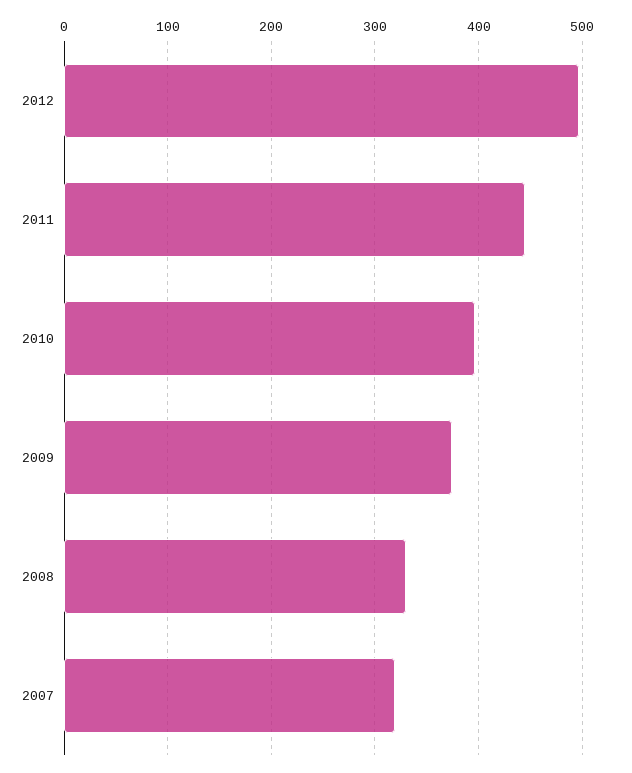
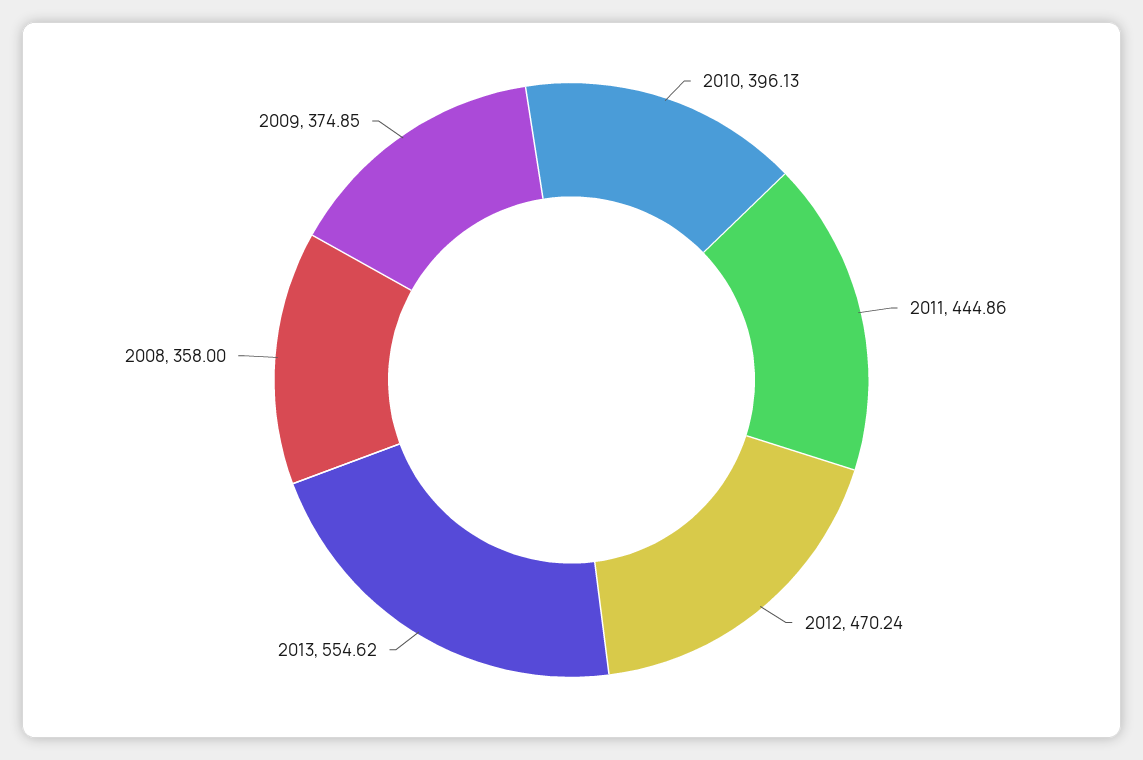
2012: 500 -> 470.24
2008: 330 -> 358
2007: 320 -> none
2013: none -> 554.62

